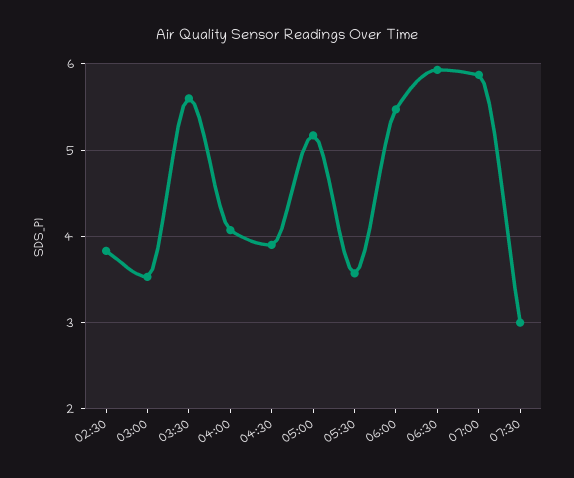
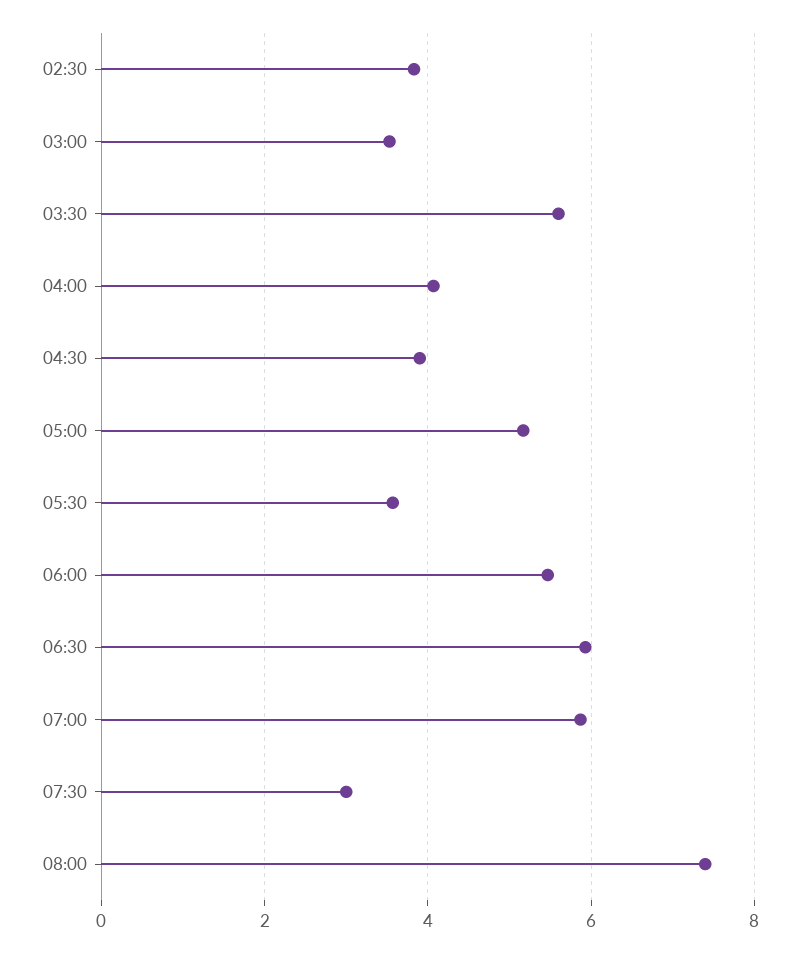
08:00: none -> 7.4

